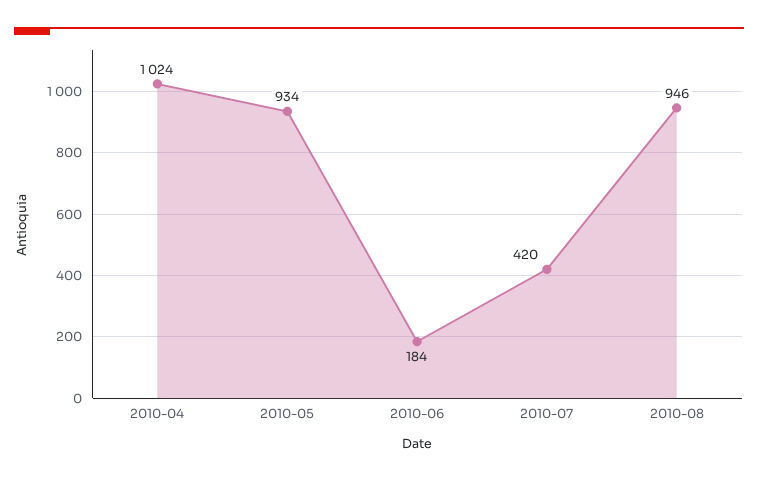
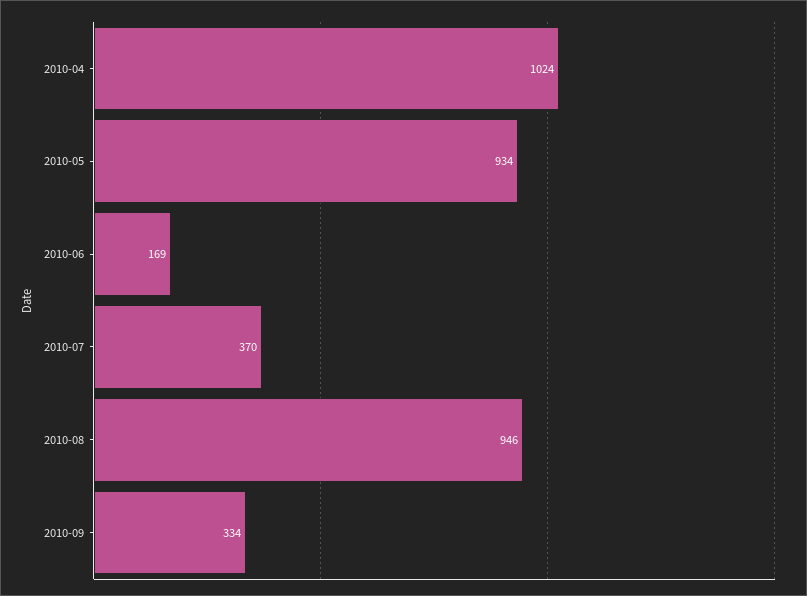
2010-06: 184 -> 169
2010-07: 420 -> 370
2010-09: none -> 334

